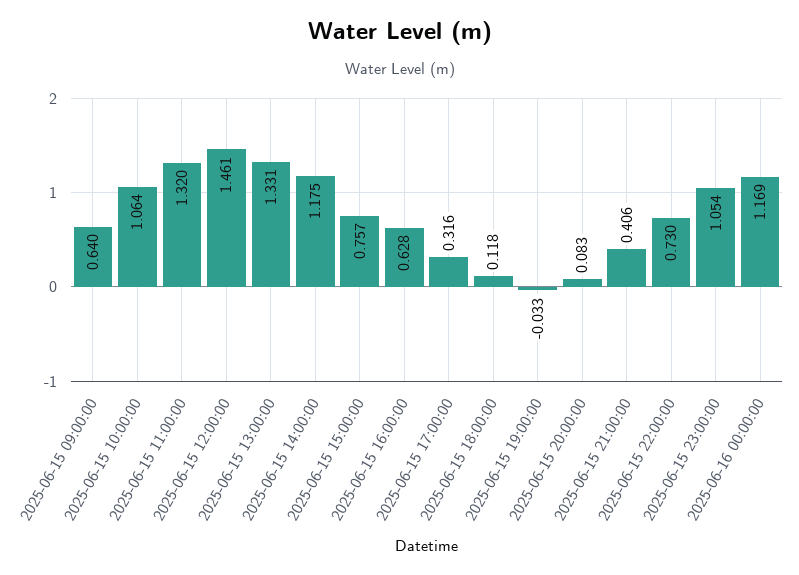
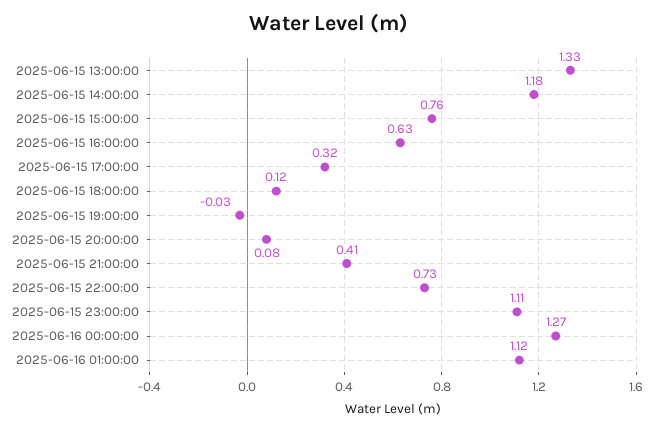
2025-06-15 09:00:00: 0.64 -> none
2025-06-15 10:00:00: 1.064 -> none
2025-06-15 11:00:00: 1.32 -> none
2025-06-15 12:00:00: 1.461 -> none
2025-06-15 23:00:00: 1.054 -> 1.11
2025-06-16 00:00:00: 1.169 -> 1.27
2025-06-16 01:00:00: none -> 1.12

